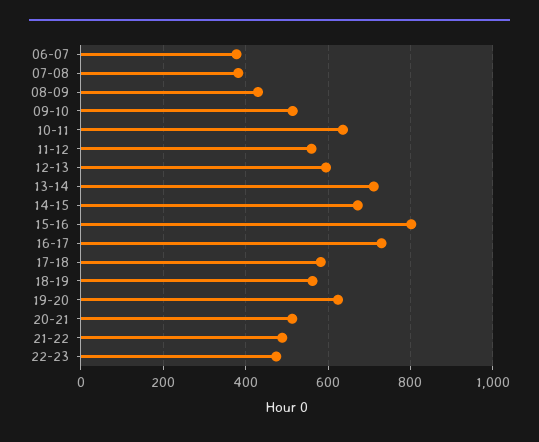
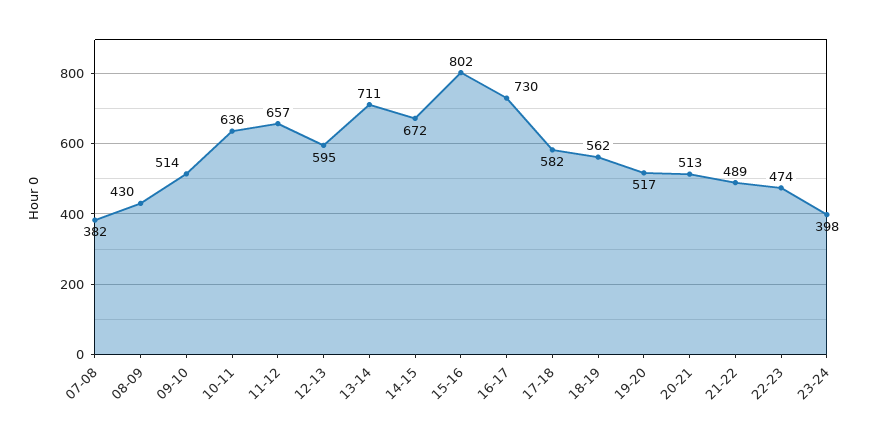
06-07: 380 -> none
11-12: 560 -> 657
19-20: 620 -> 517
23-24: none -> 398

